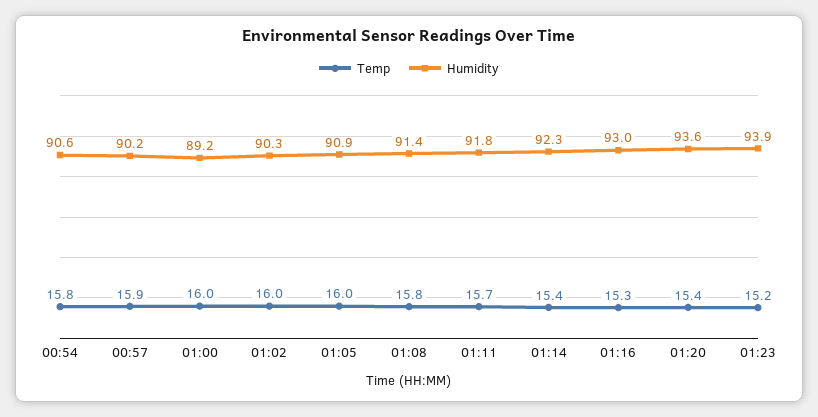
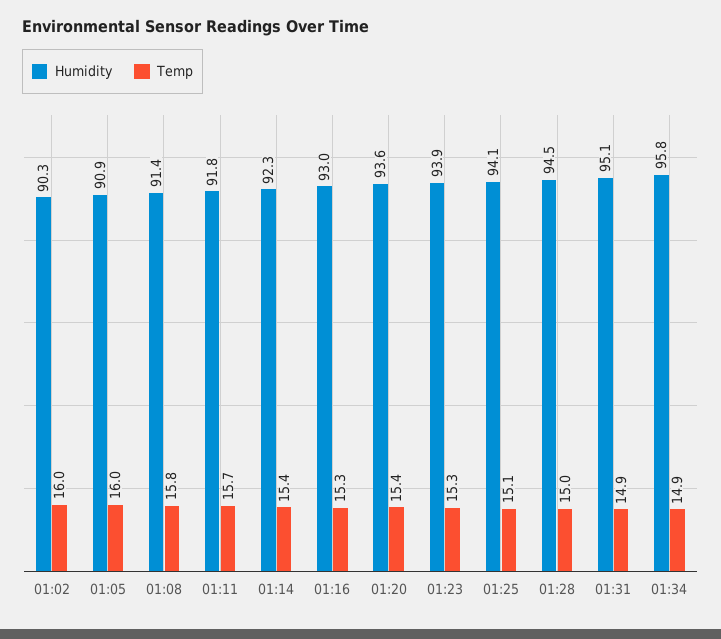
Temp, 00:54: 15.8 -> none
Humidity, 00:54: 90.6 -> none
Temp, 00:57: 15.9 -> none
Humidity, 00:57: 90.2 -> none
Temp, 01:00: 16 -> none
Humidity, 01:00: 89.2 -> none
Temp, 01:23: 15.2 -> 15.3
Humidity, 01:25: none -> 94.1
Temp, 01:25: none -> 15.1
Humidity, 01:28: none -> 94.5
Temp, 01:28: none -> 15
Humidity, 01:31: none -> 95.1
Temp, 01:31: none -> 14.9
Humidity, 01:34: none -> 95.8
Temp, 01:34: none -> 14.9

